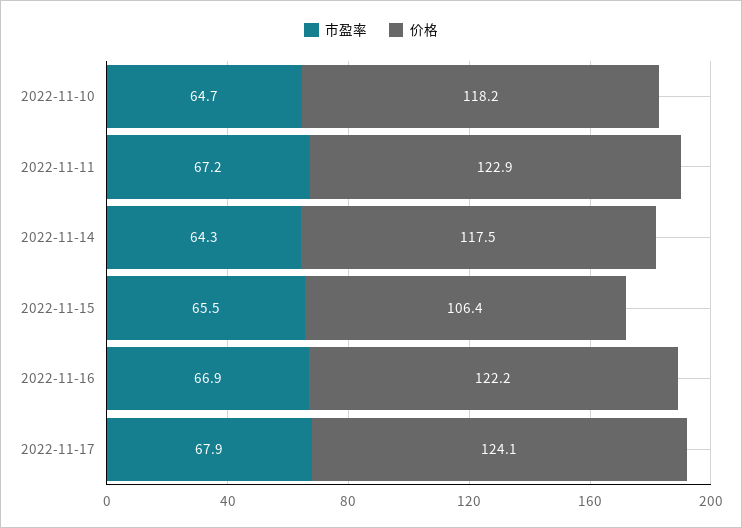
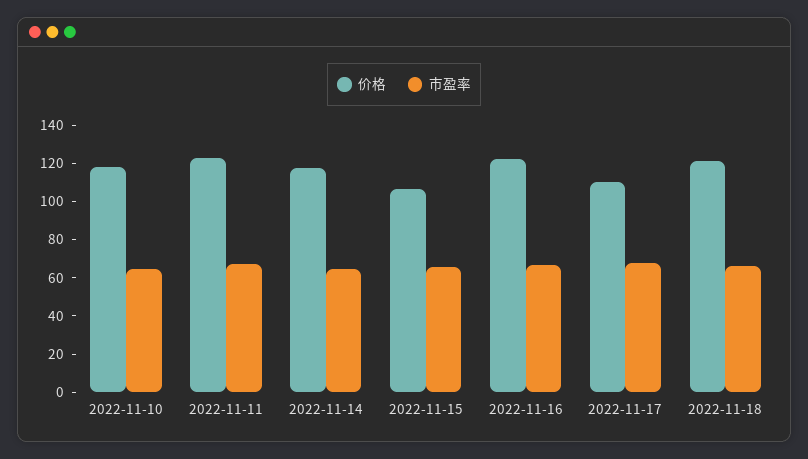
价格, 2022-11-17: 124.1 -> 110
价格, 2022-11-18: none -> 120
市盈率, 2022-11-18: none -> 65

